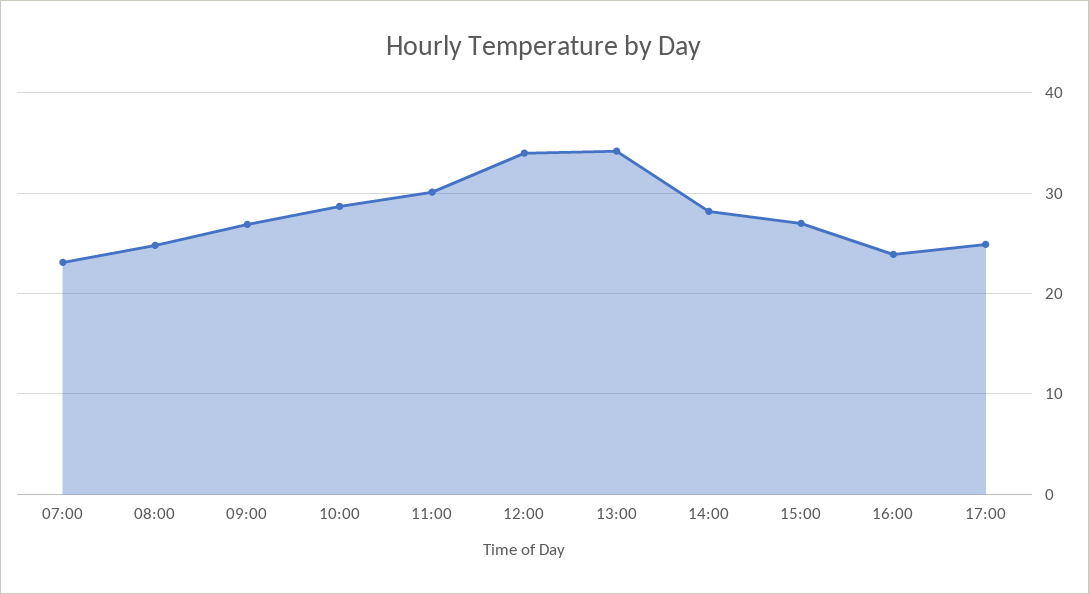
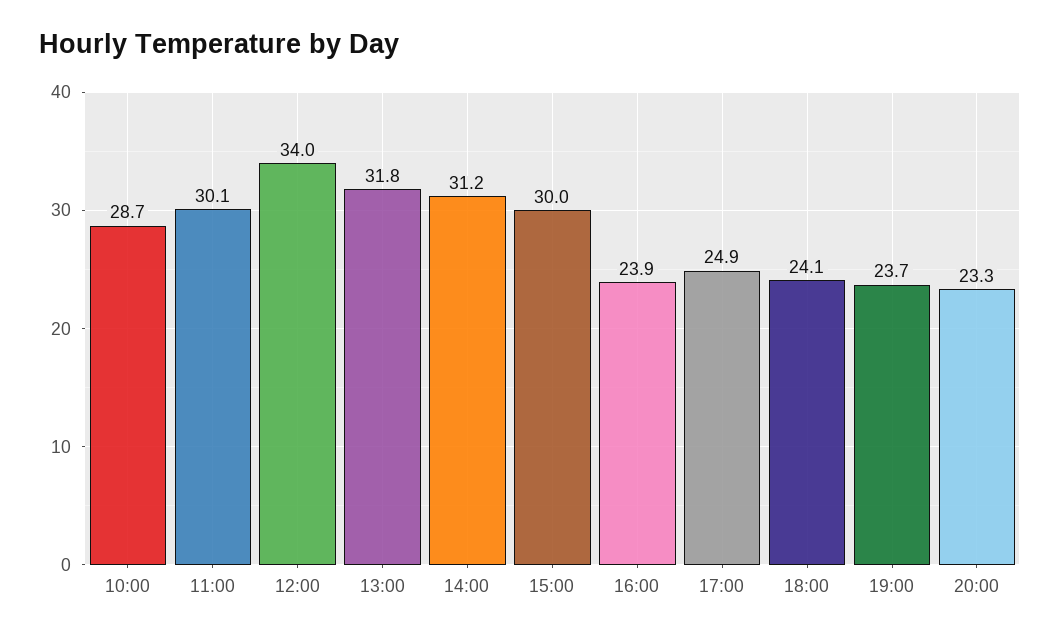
07:00: 23 -> none
08:00: 25 -> none
09:00: 27 -> none
13:00: 34 -> 31.8
14:00: 28 -> 31.2
15:00: 27 -> 30
18:00: none -> 24.1
19:00: none -> 23.7
20:00: none -> 23.3

